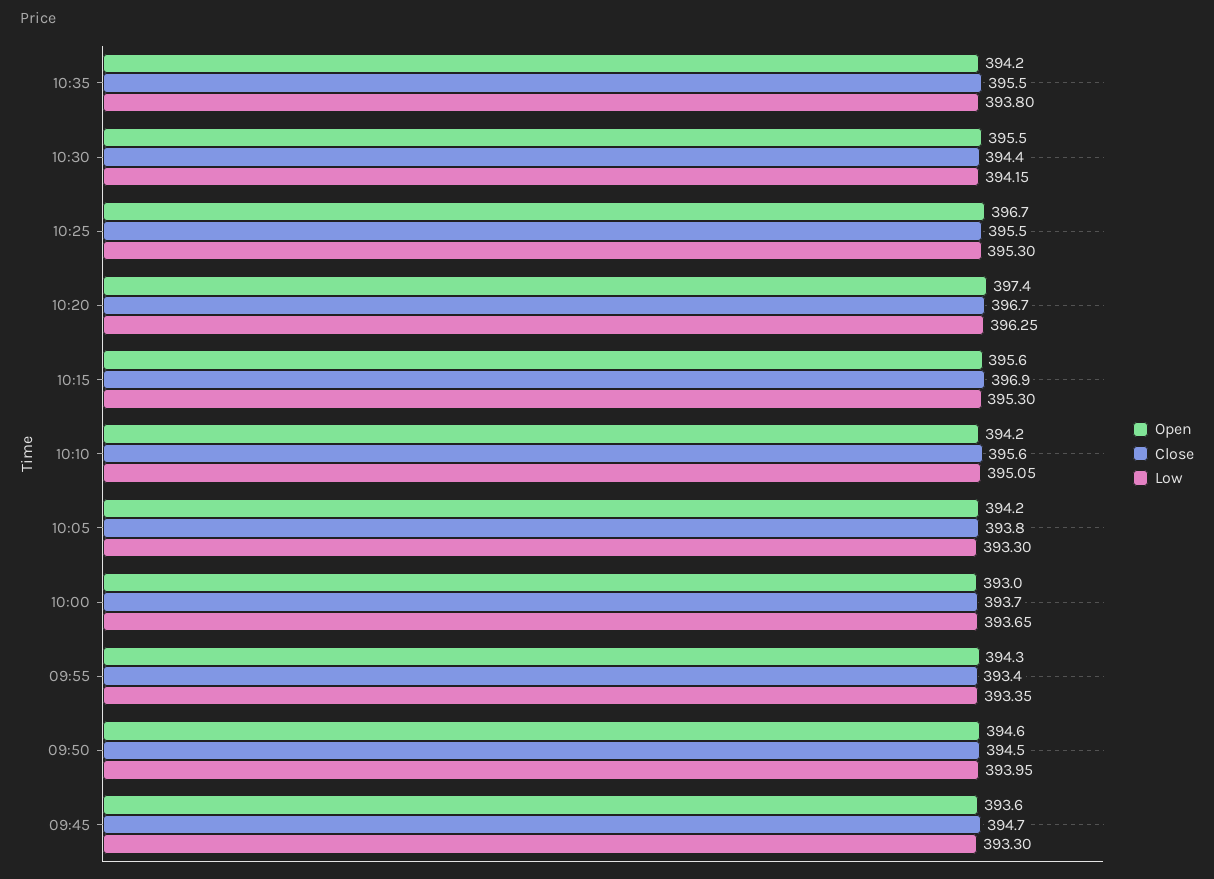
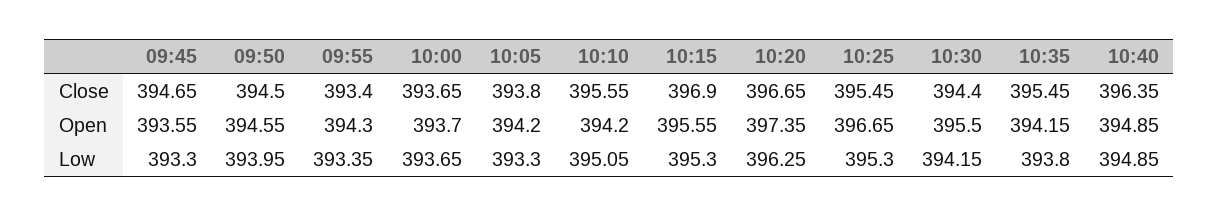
Open, 10:00: 393 -> 393.7
Close, 10:40: none -> 396.35
Open, 10:40: none -> 394.85
Low, 10:40: none -> 394.85

